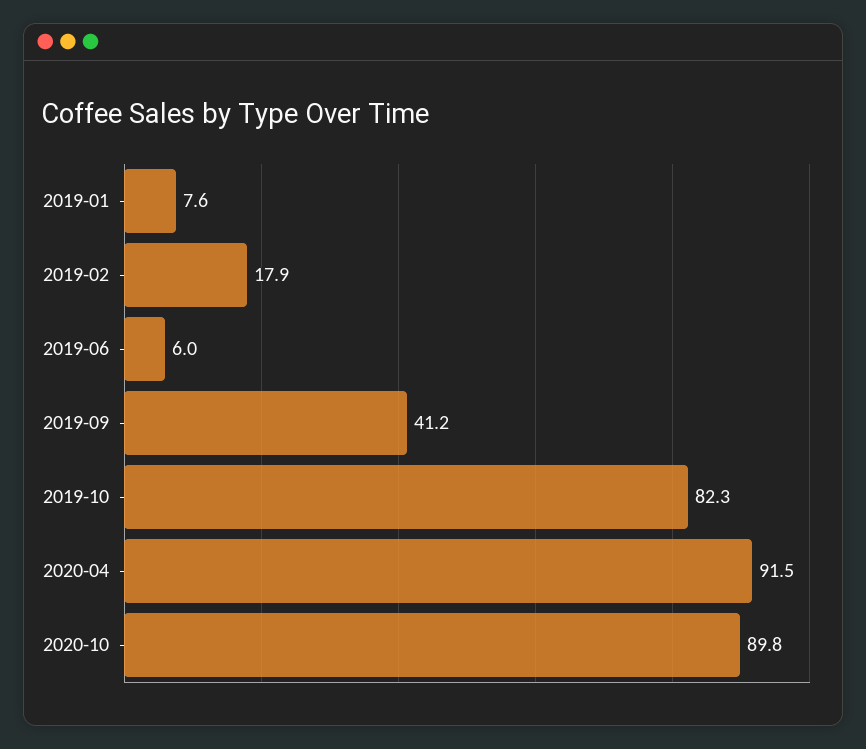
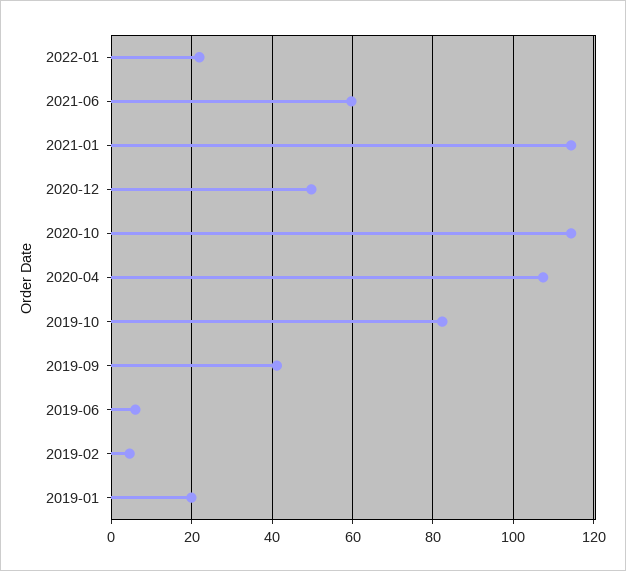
2019-01: 7.6 -> 20
2019-02: 17.9 -> 4
2020-04: 91.5 -> 108
2020-10: 89.8 -> 114
2022-01: none -> 22
2021-06: none -> 60
2021-01: none -> 114
2020-12: none -> 50

